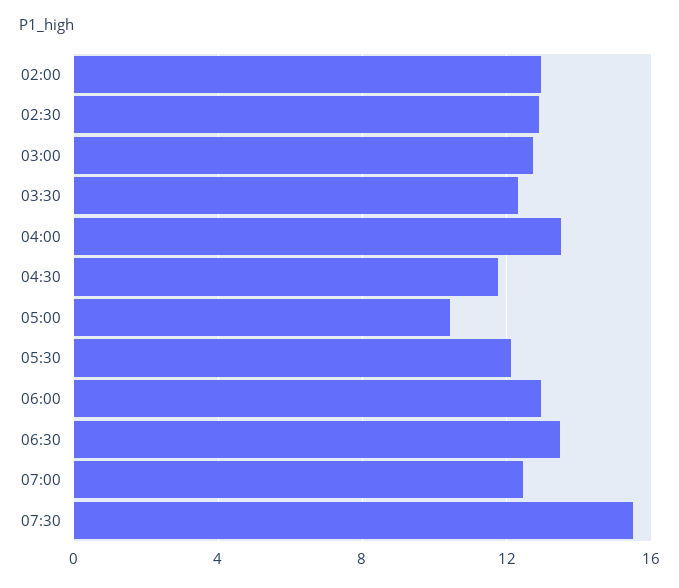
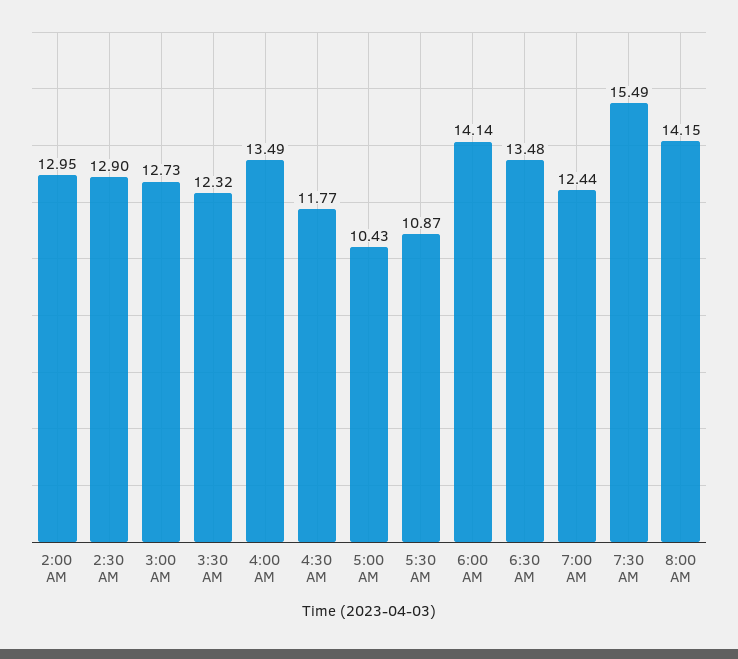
05:30: 12 -> 10.87
06:00: 13 -> 14.14
8:00 AM: none -> 14.15

